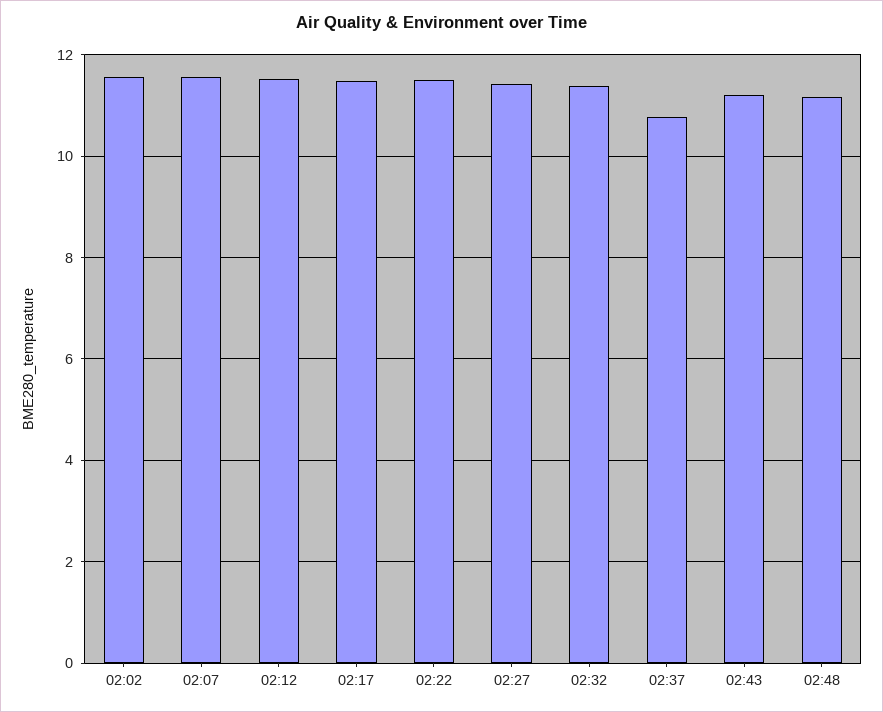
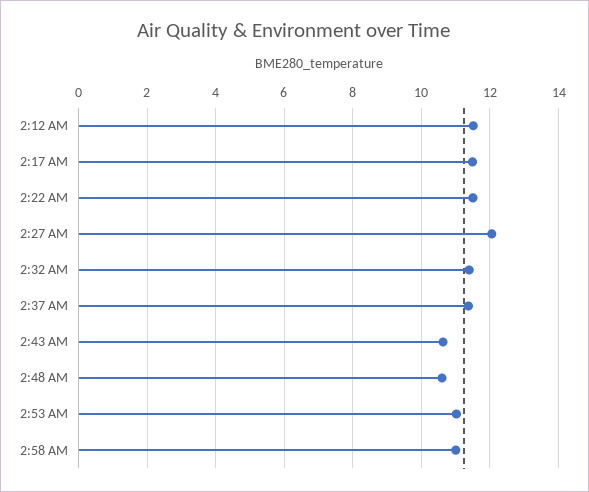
02:02: 11.6 -> none
02:07: 11.6 -> none
02:27: 11.4 -> 12
02:37: 10.8 -> 11.4
02:43: 11.2 -> 10.6
02:48: 11.2 -> 10.6
2:53 AM: none -> 11
2:58 AM: none -> 11

